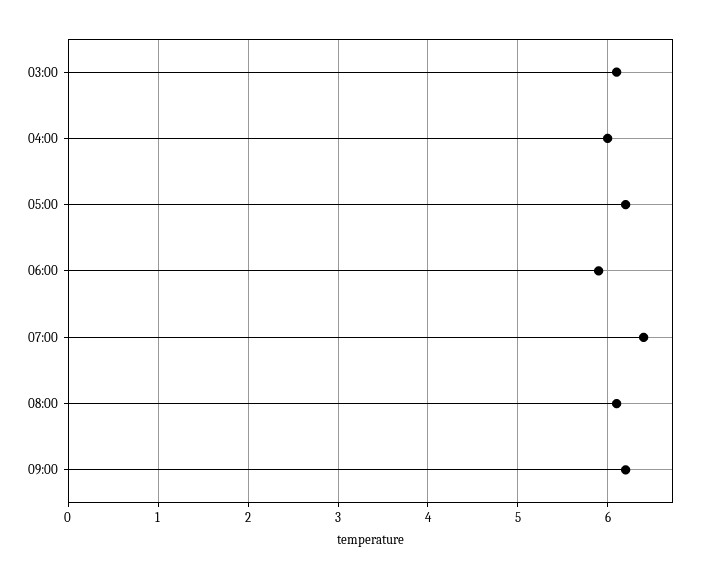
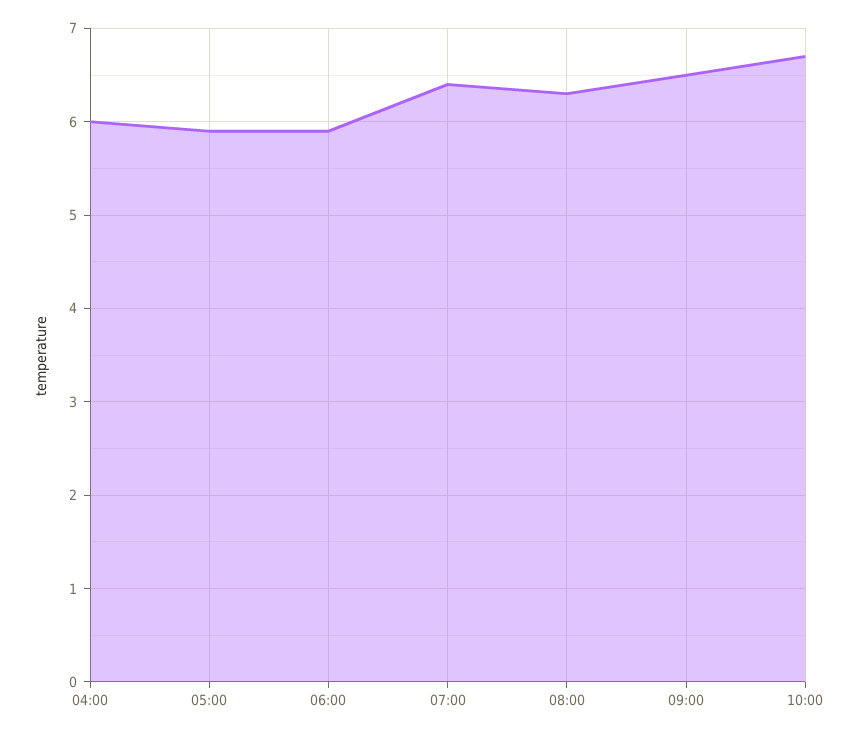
03:00: 6.1 -> none
05:00: 6.2 -> 5.9
08:00: 6.1 -> 6.3
09:00: 6.2 -> 6.5
10:00: none -> 6.7

